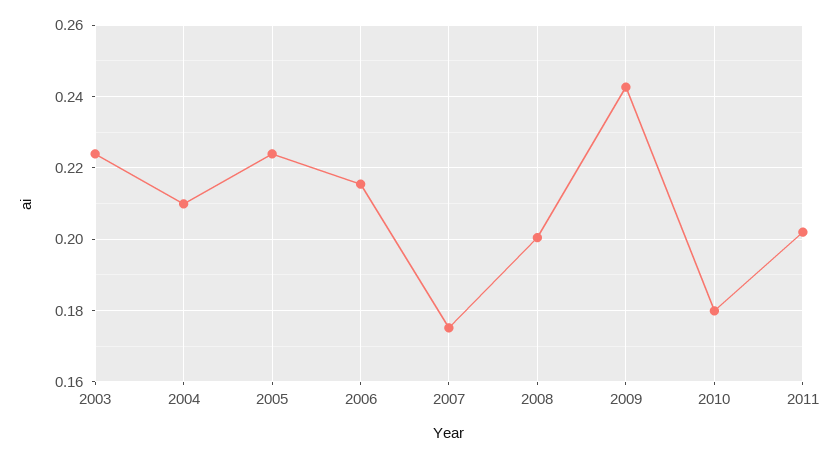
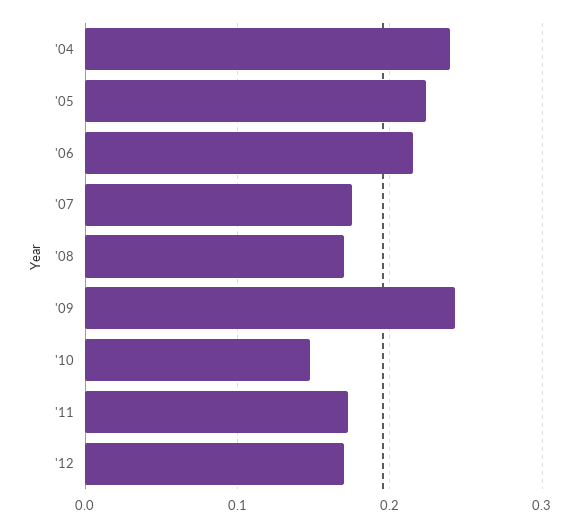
2003: 0.224 -> none
2004: 0.21 -> 0.24
2008: 0.2 -> 0.17
2010: 0.18 -> 0.15
2011: 0.202 -> 0.17
'12: none -> 0.17

